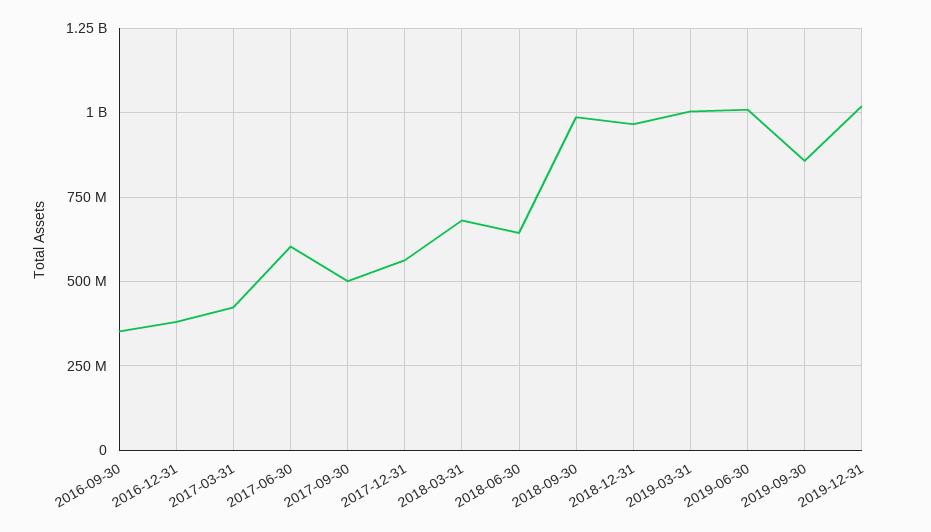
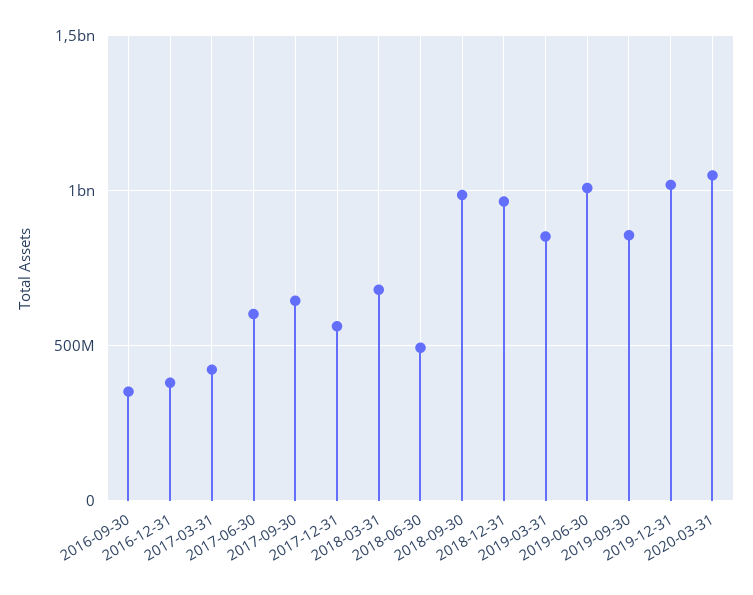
2017-09-30: 500000000 -> 650000000
2018-06-30: 650000000 -> 500000000
2019-03-31: 1000000000 -> 850000000
2020-03-31: none -> 1050000000

